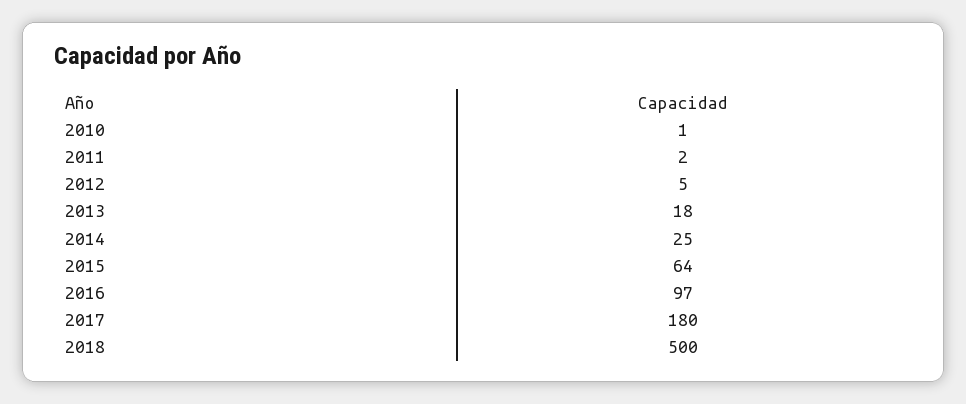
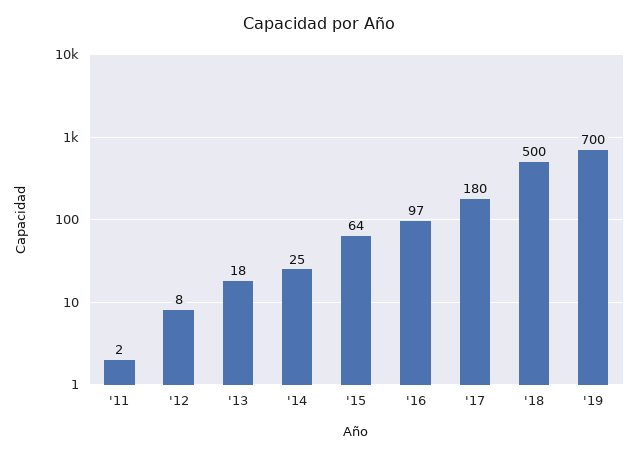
2010: 1 -> none
2012: 5 -> 8
'19: none -> 700

